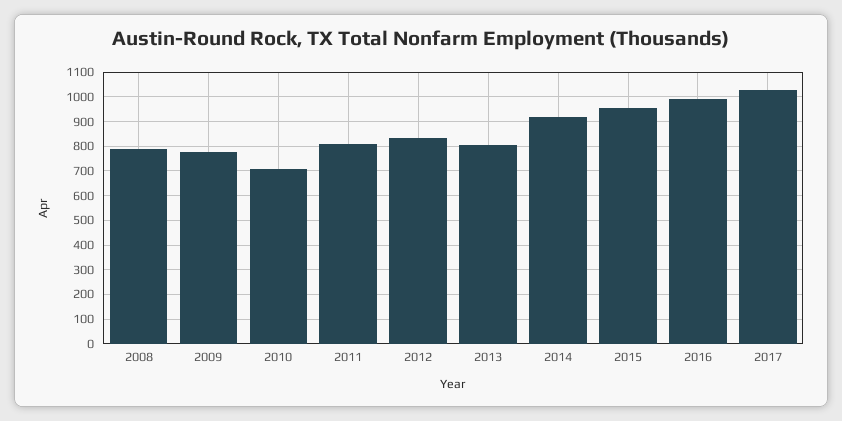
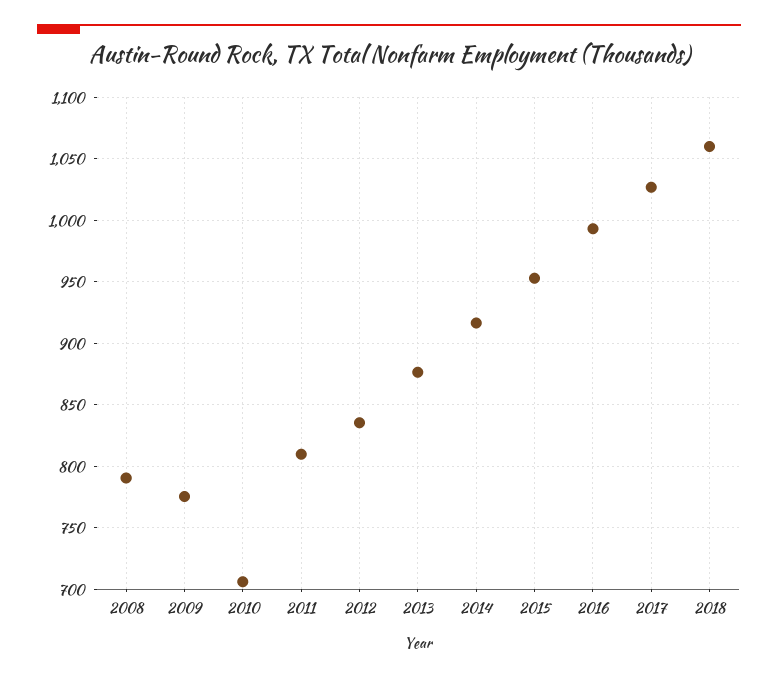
2013: 800 -> 875
2018: none -> 1060

